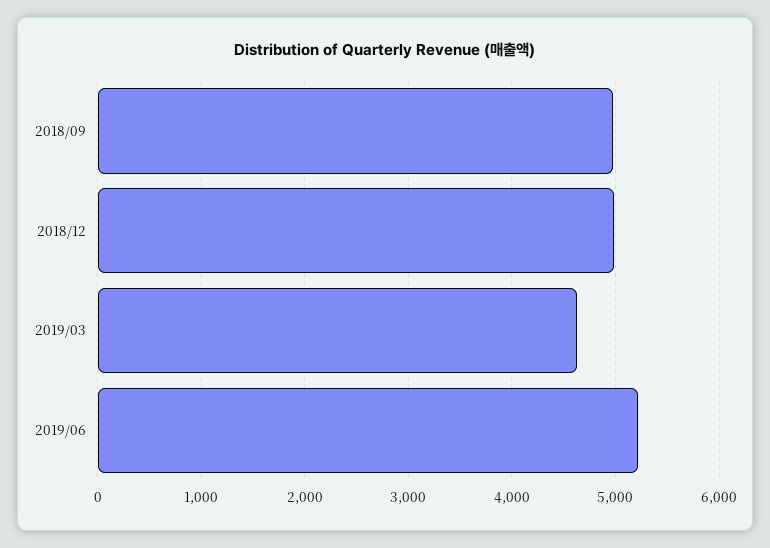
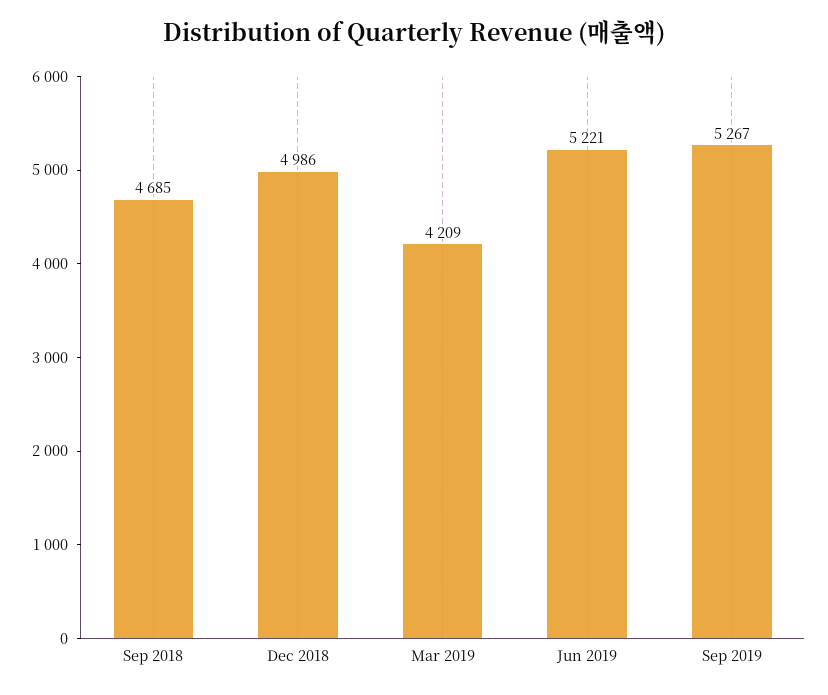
2018/09: 5000 -> 4685
2019/03: 4600 -> 4209
Sep 2019: none -> 5267

